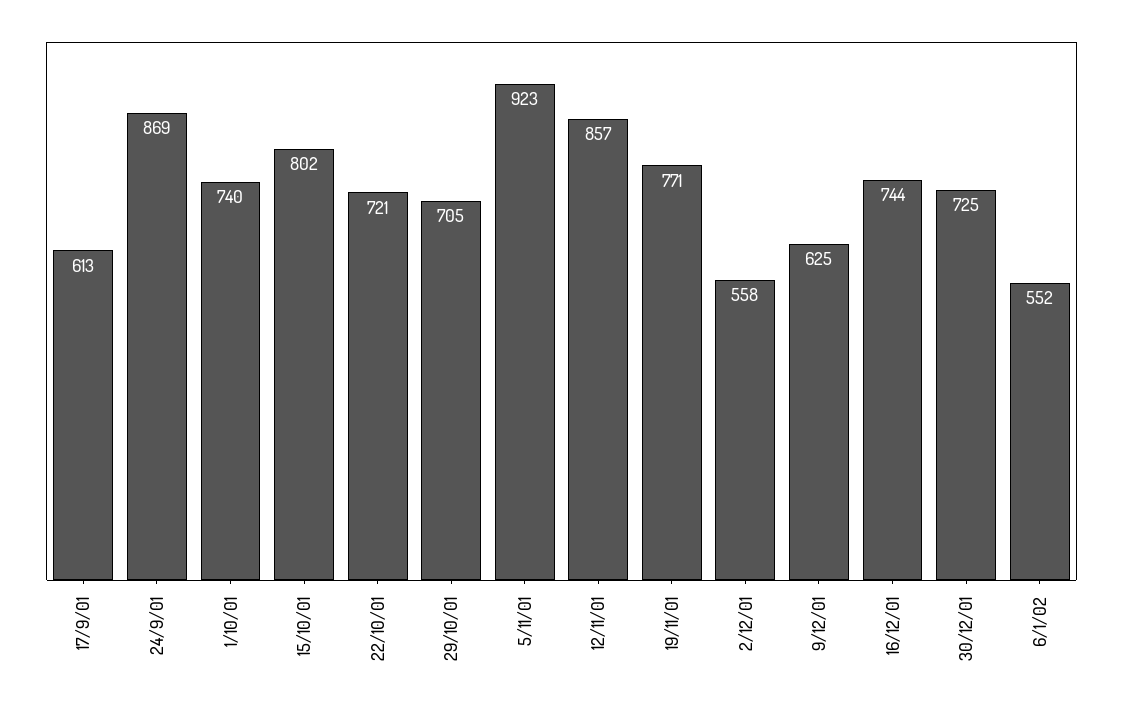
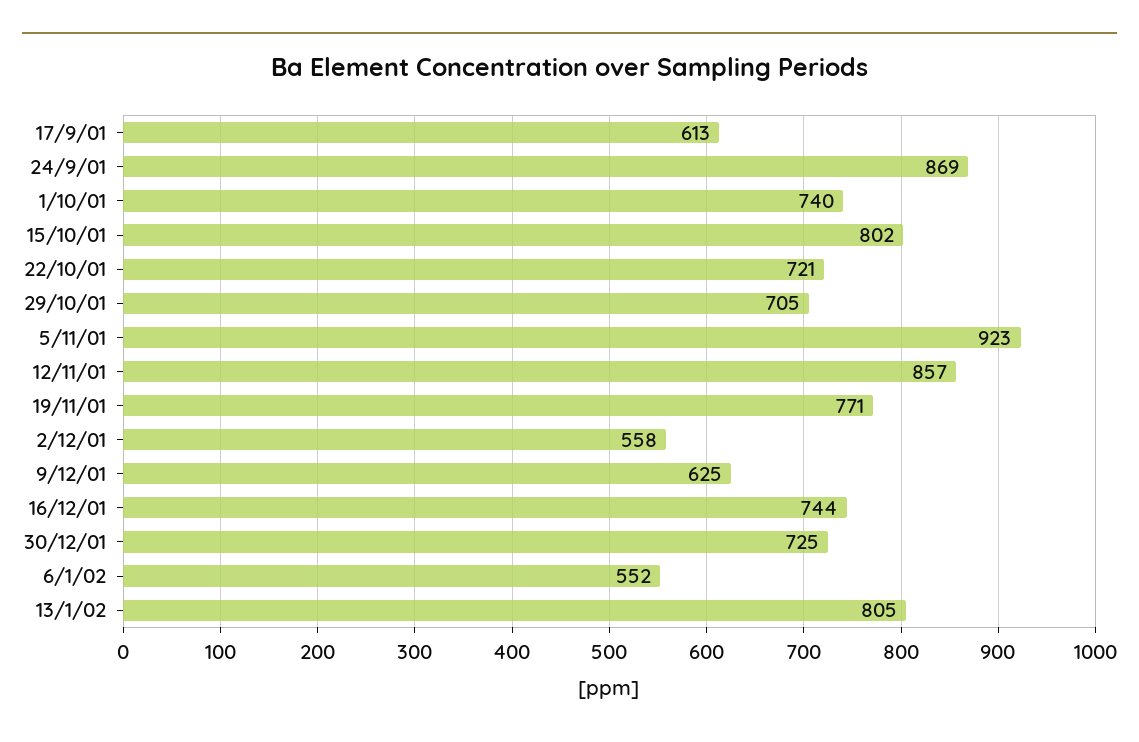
13/1/02: none -> 805

